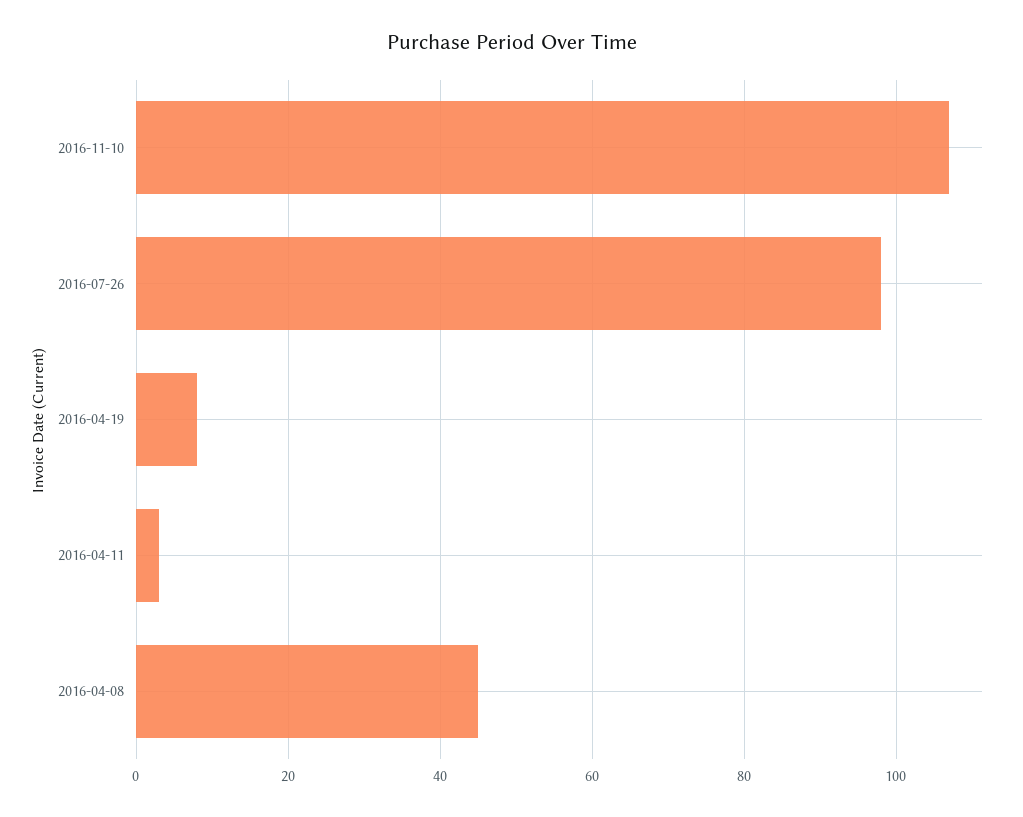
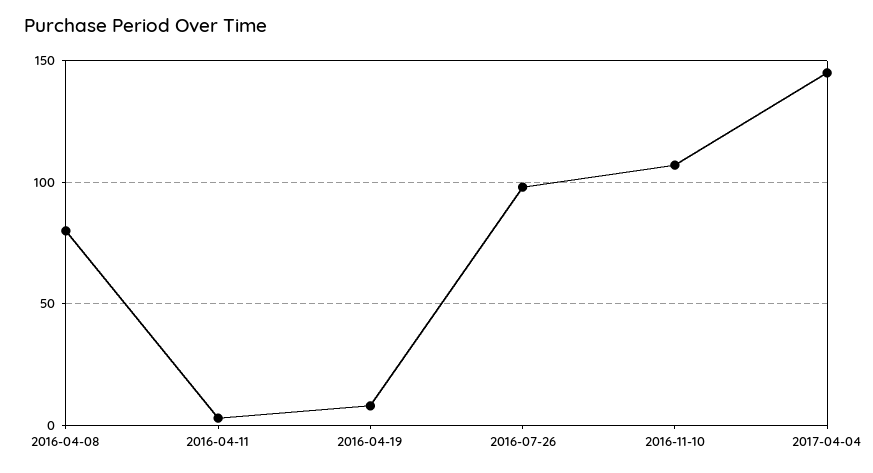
2016-04-08: 45 -> 80
2017-04-04: none -> 145

